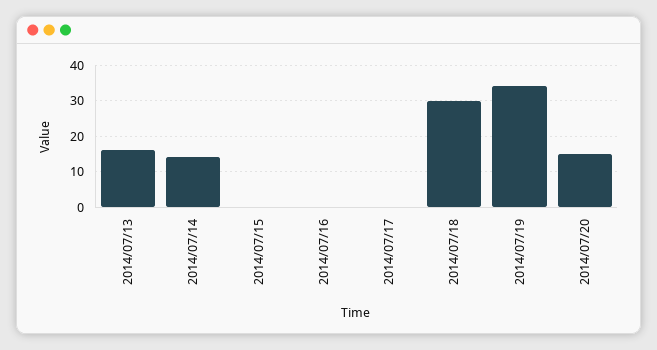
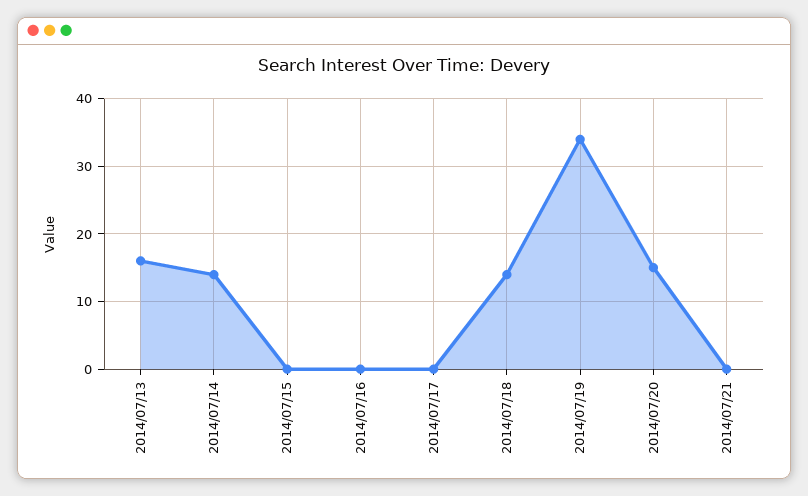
2014/07/18: 30 -> 14
2014/07/21: none -> 0

